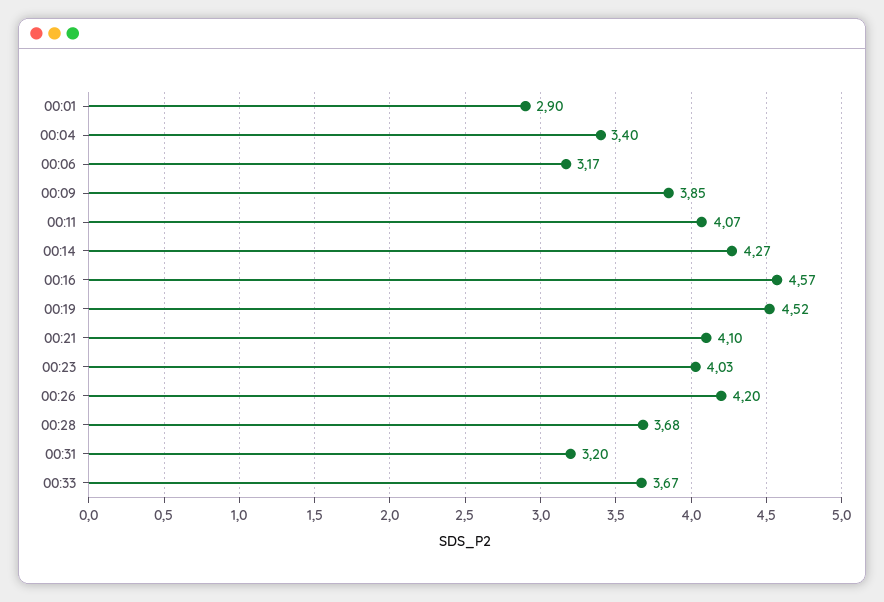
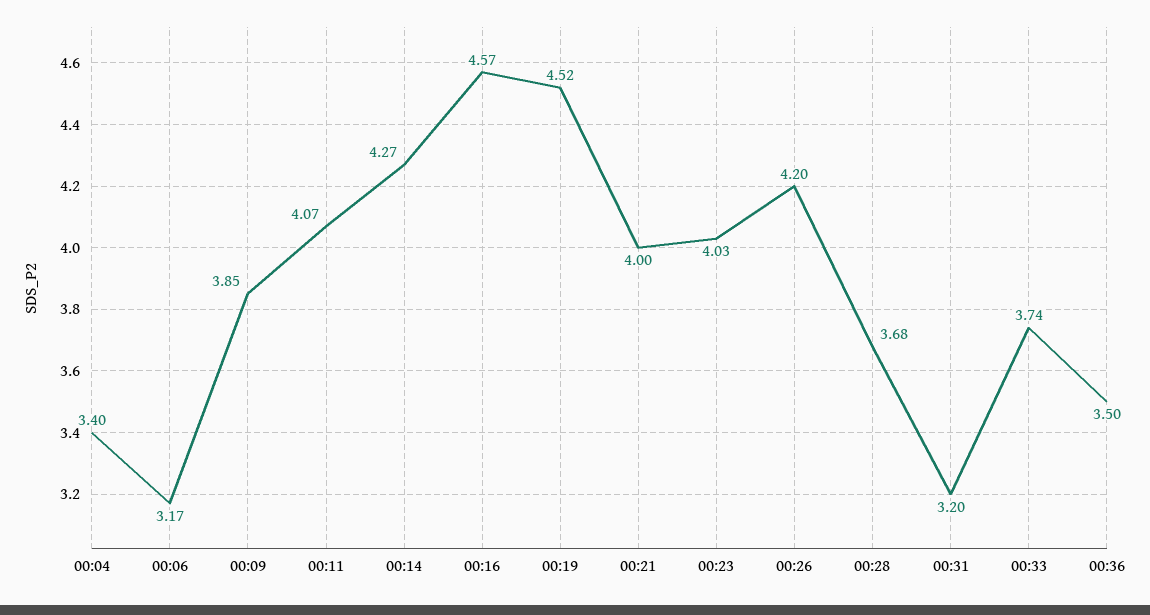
00:01: 2.9 -> none
00:21: 4.1 -> 4
00:33: 3.67 -> 3.74
00:36: none -> 3.5

